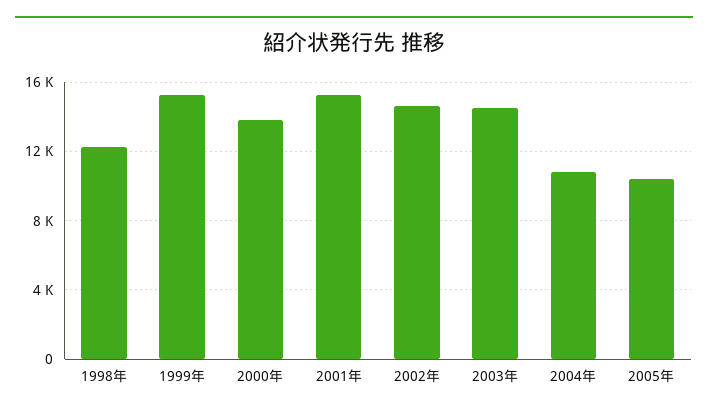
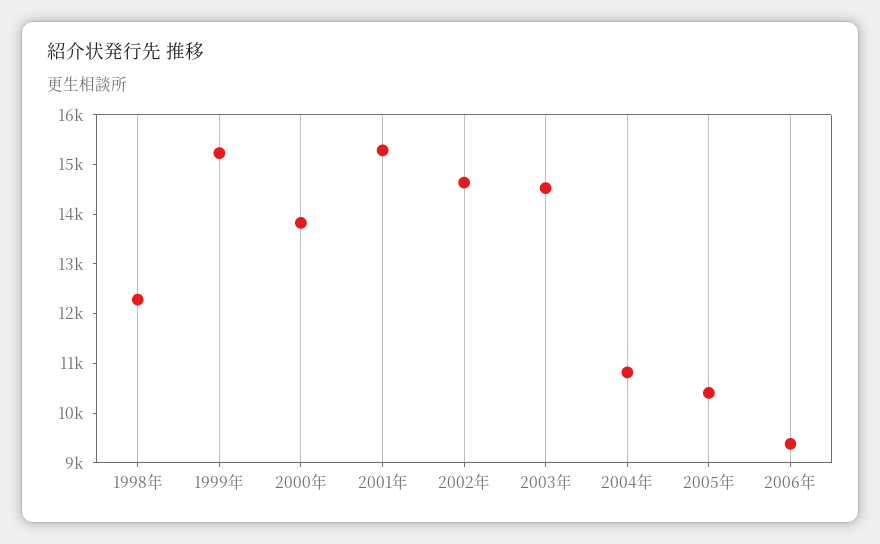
2006年: none -> 9400

